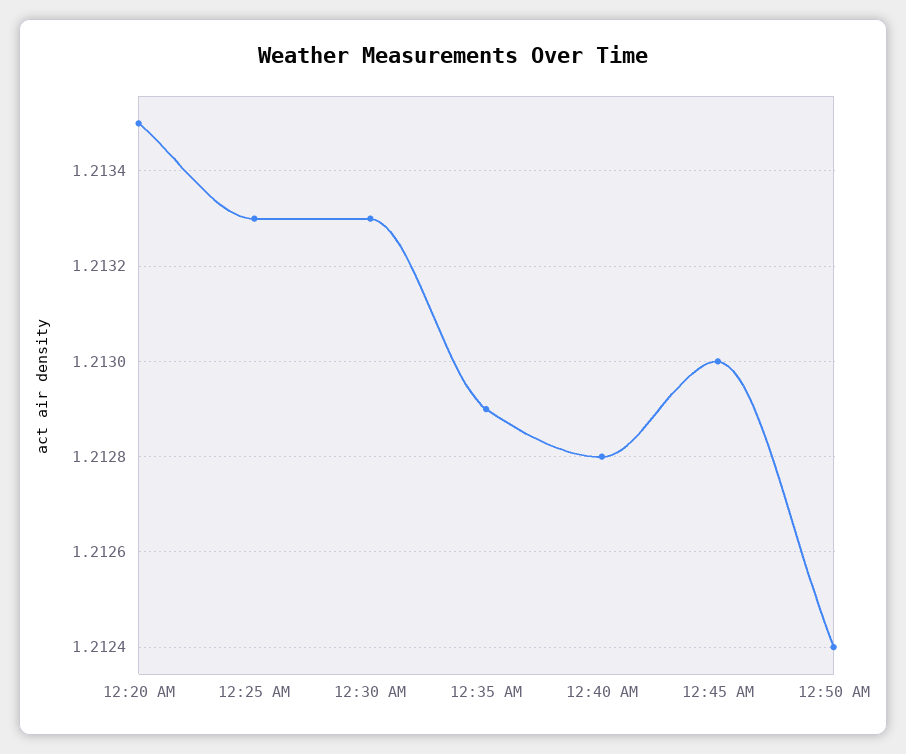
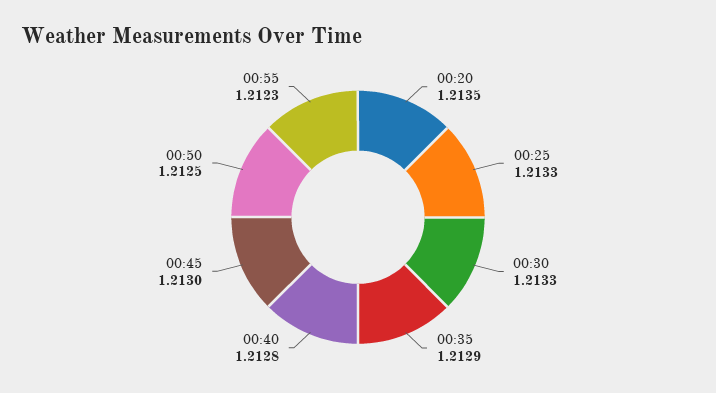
12:50 AM: 1.2124 -> 1.2125
00:55: none -> 1.2123

